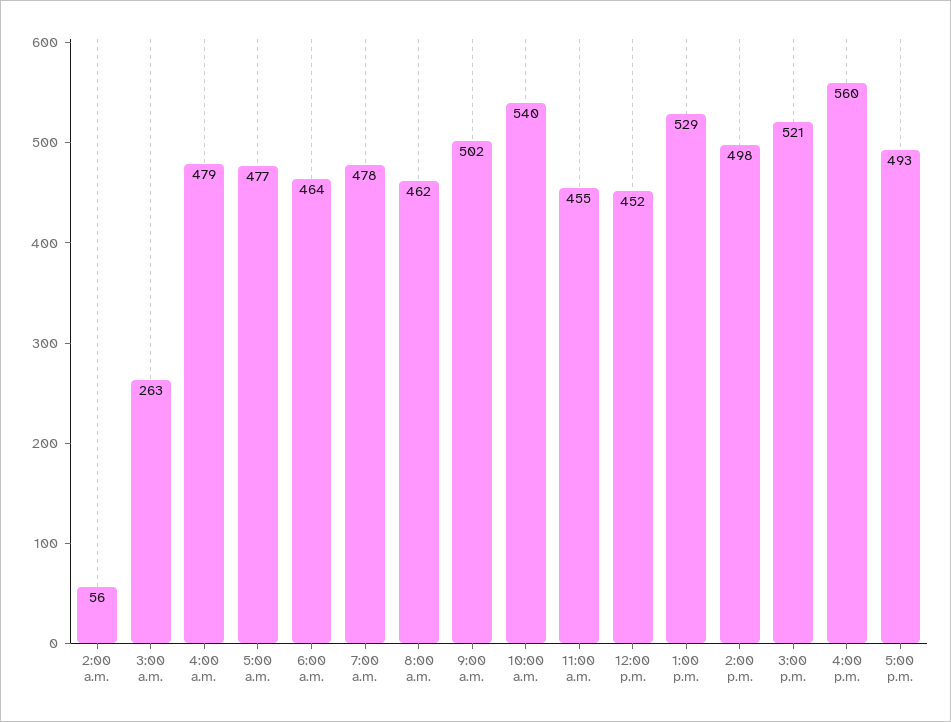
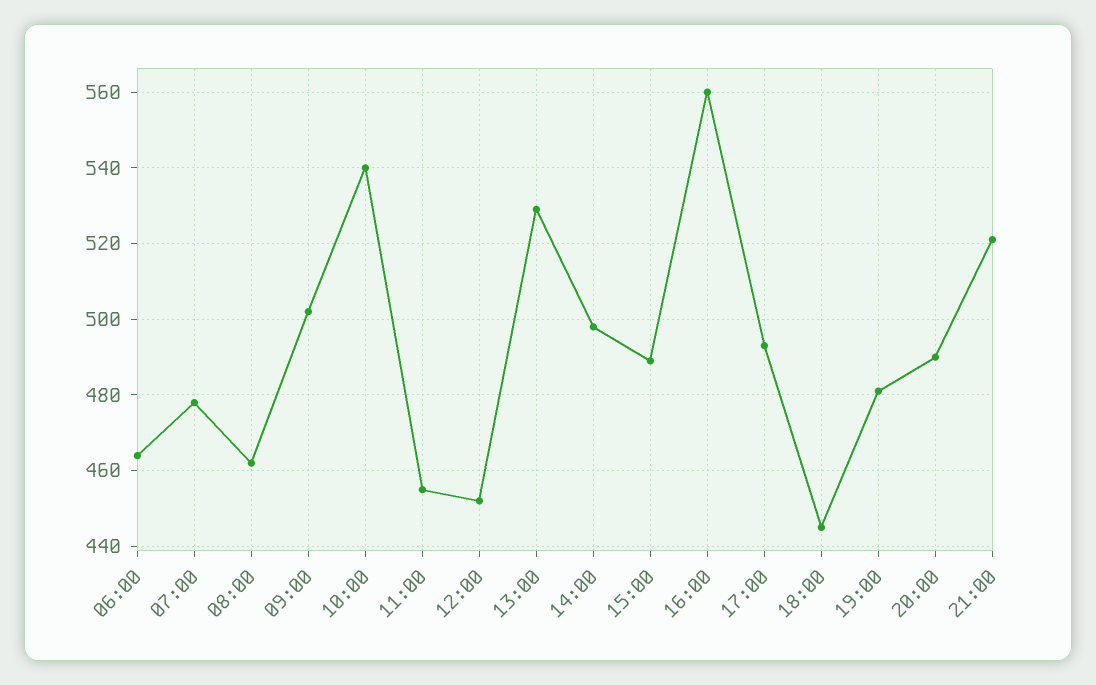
2:00 a.m.: 56 -> none
3:00 a.m.: 263 -> none
4:00 a.m.: 479 -> none
5:00 a.m.: 477 -> none
3:00 p.m.: 521 -> 490
18:00: none -> 445
19:00: none -> 480
20:00: none -> 490
21:00: none -> 520

